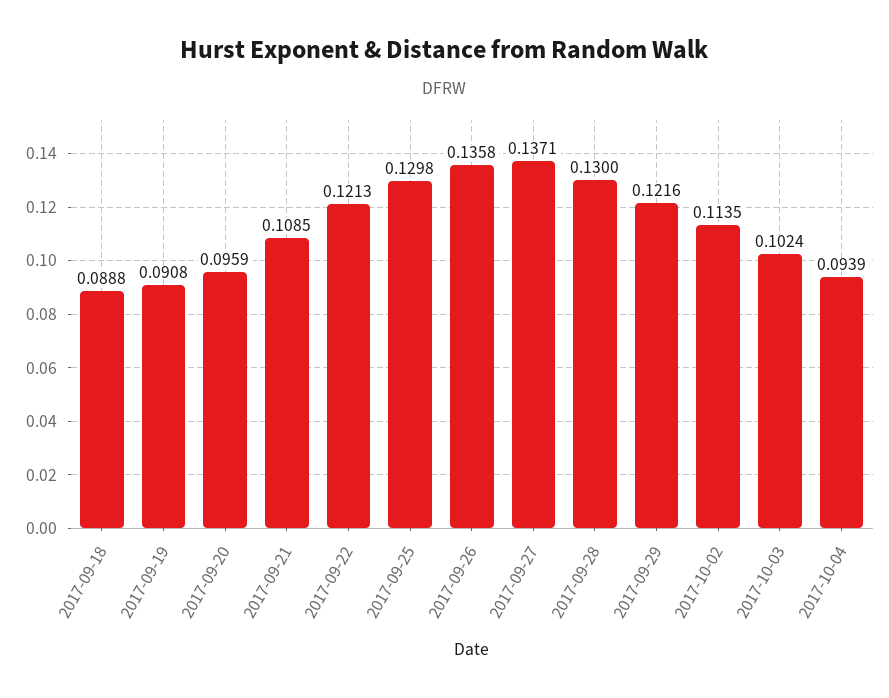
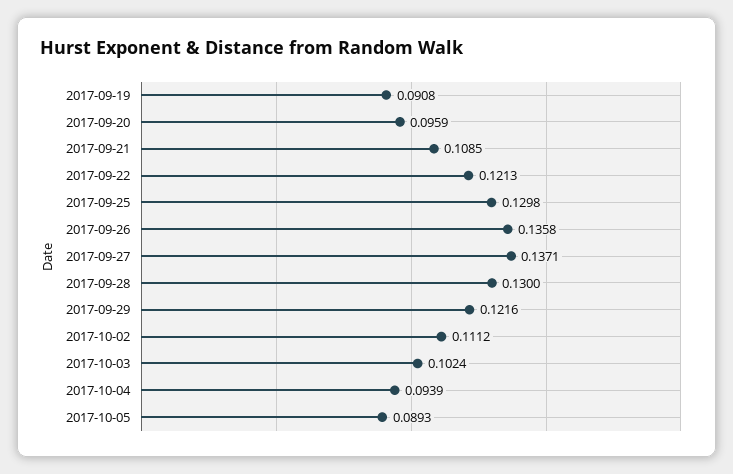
2017-09-18: 0.0888 -> none
2017-10-02: 0.1135 -> 0.1112
2017-10-05: none -> 0.0893

